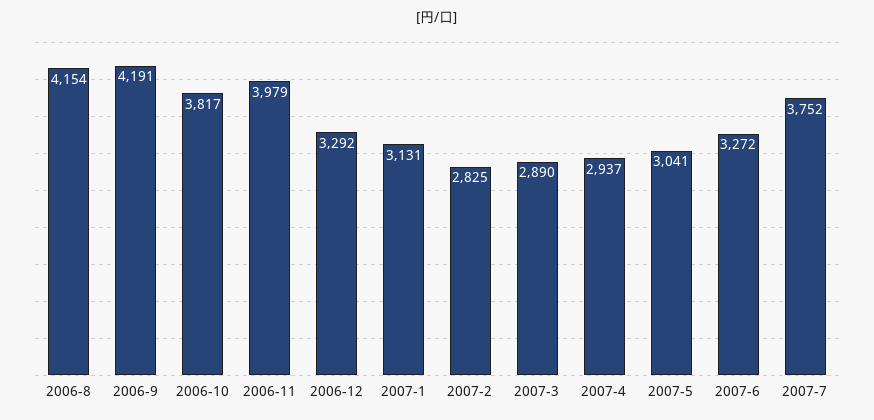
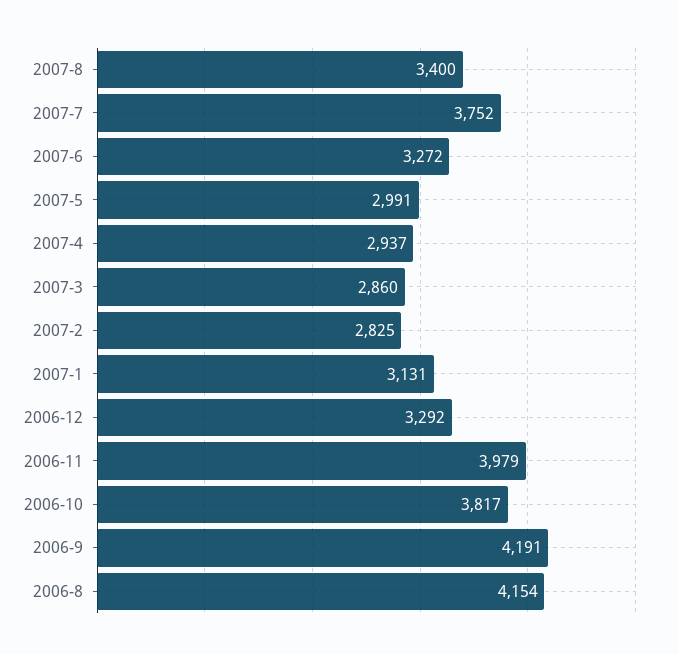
2007-3: 2890 -> 2860
2007-5: 3041 -> 2991
2007-8: none -> 3400

